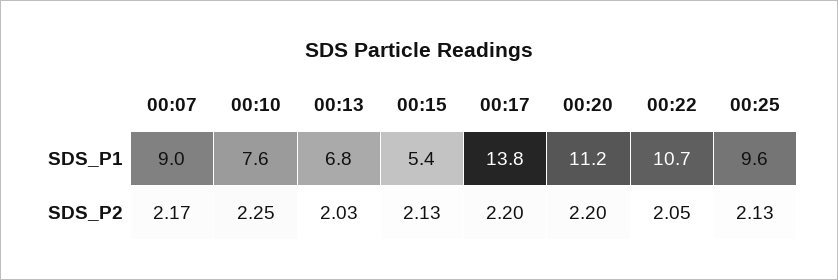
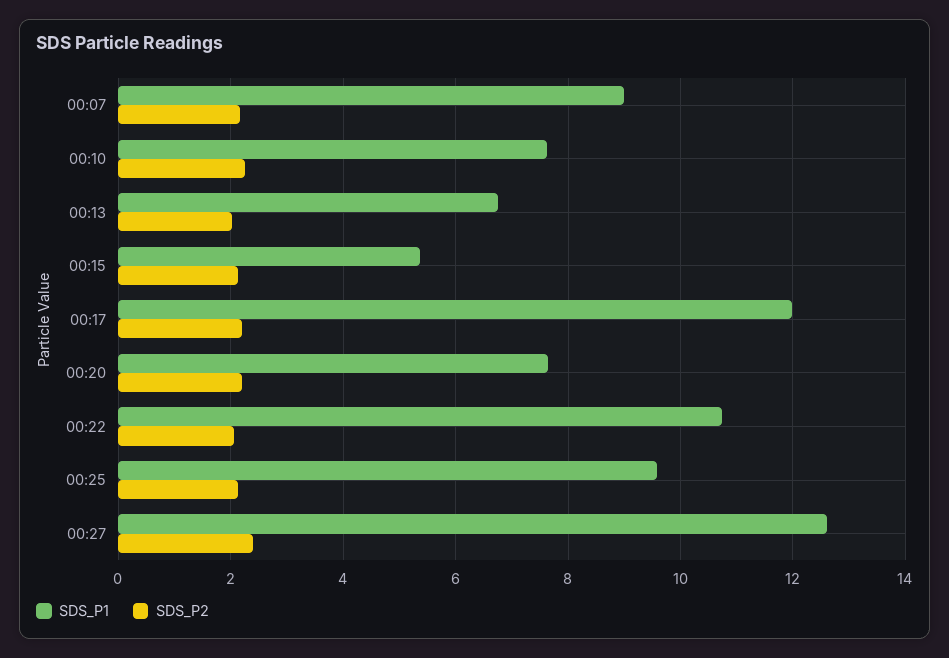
SDS_P1, 00:17: 13.8 -> 12
SDS_P1, 00:20: 11.2 -> 7.6
SDS_P1, 00:27: none -> 12.6
SDS_P2, 00:27: none -> 2.4

